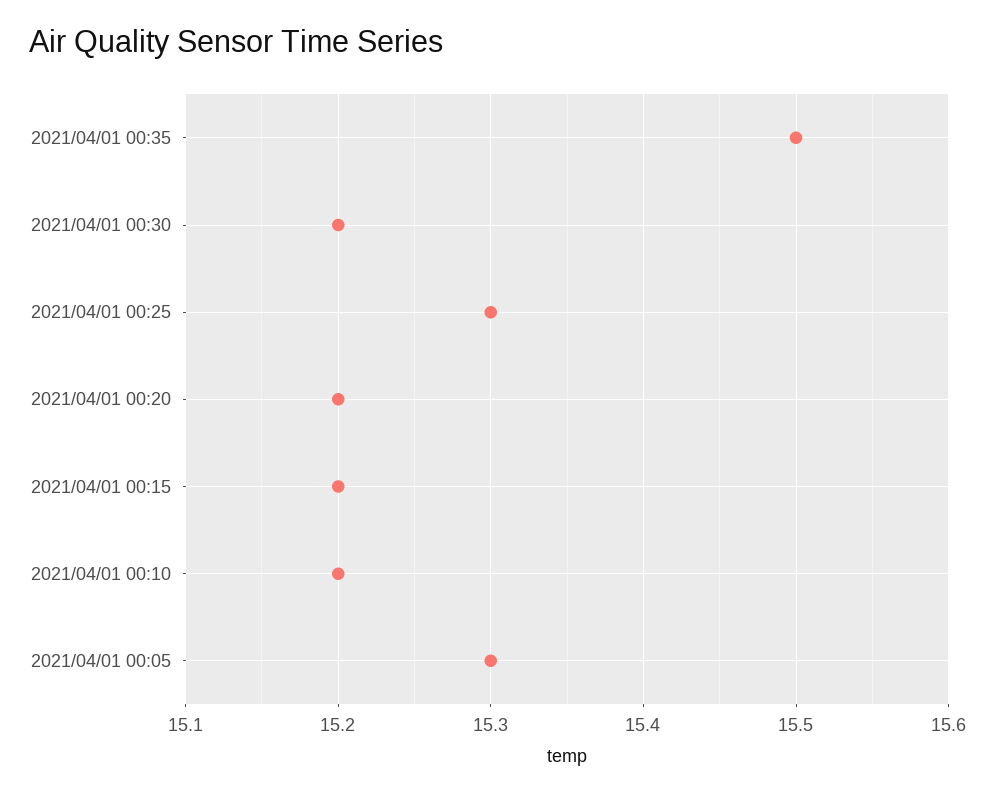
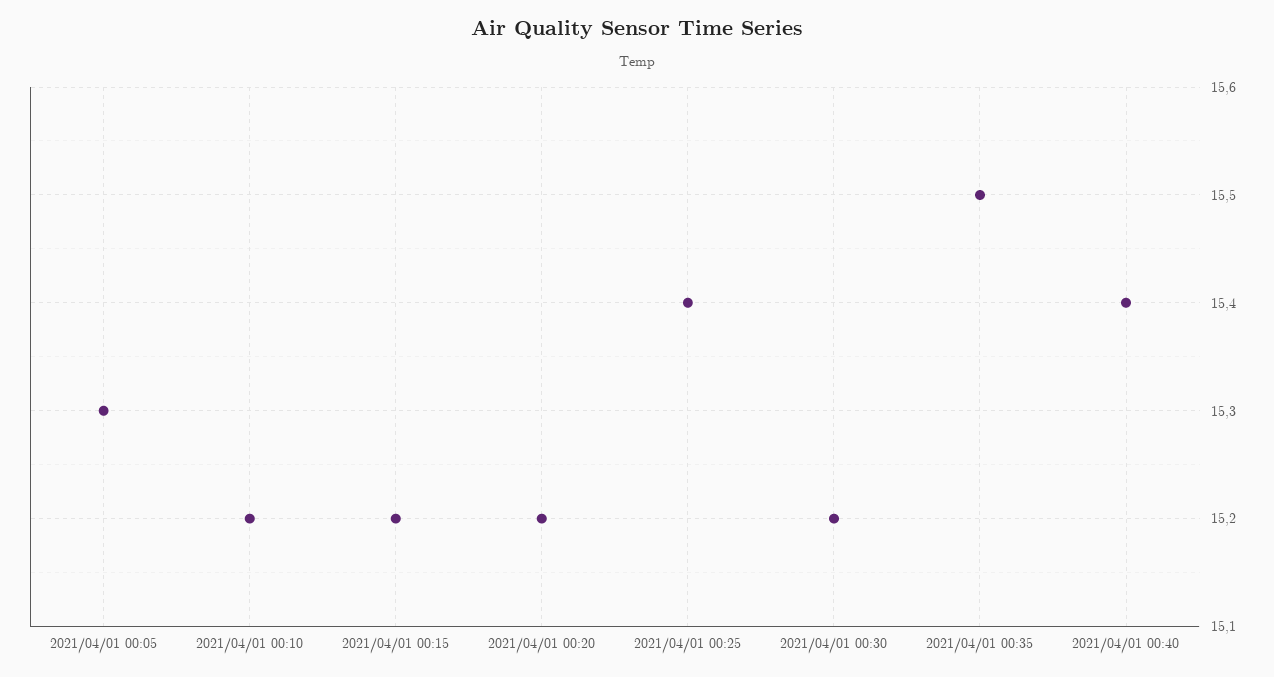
2021/04/01 00:25: 15.3 -> 15.4
2021/04/01 00:40: none -> 15.4

